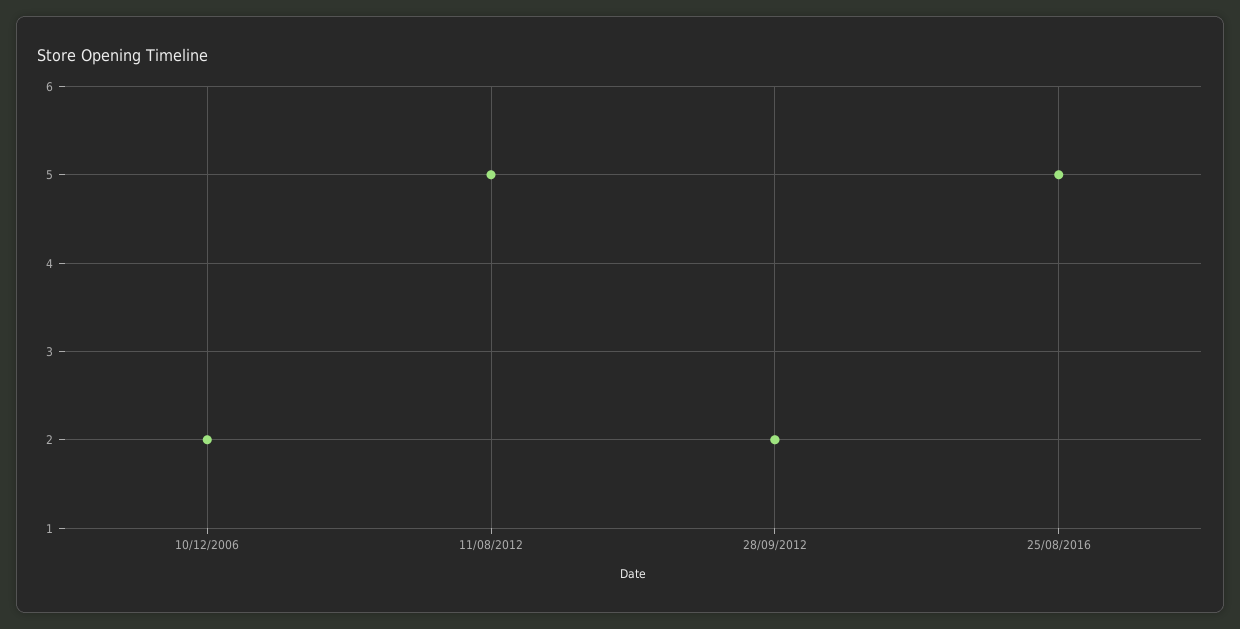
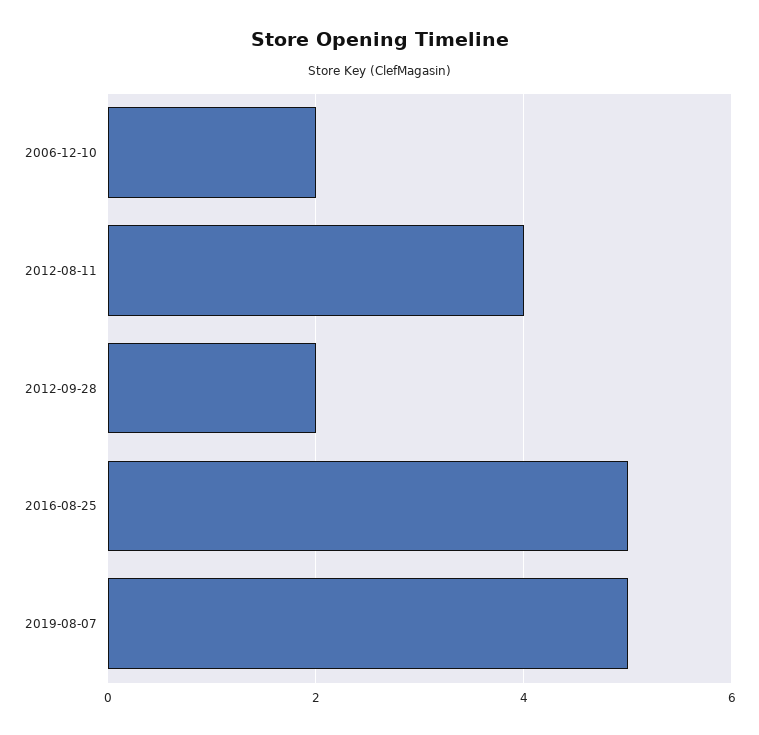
11/08/2012: 5 -> 4
2019-08-07: none -> 5

